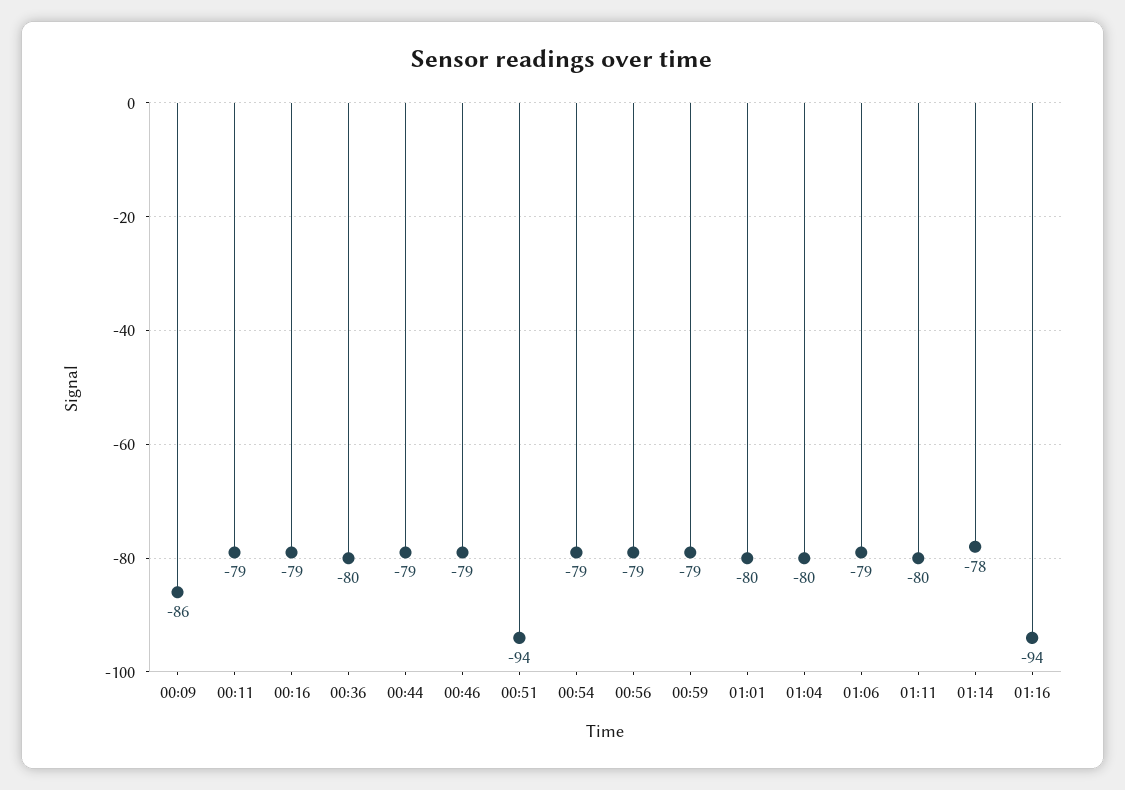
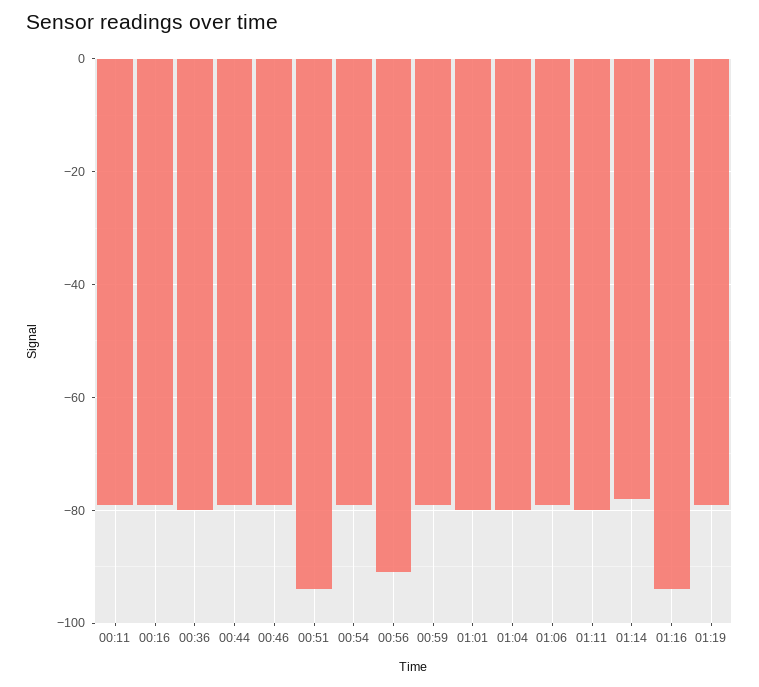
00:09: -86 -> none
00:56: -79 -> -90
01:19: none -> -80

